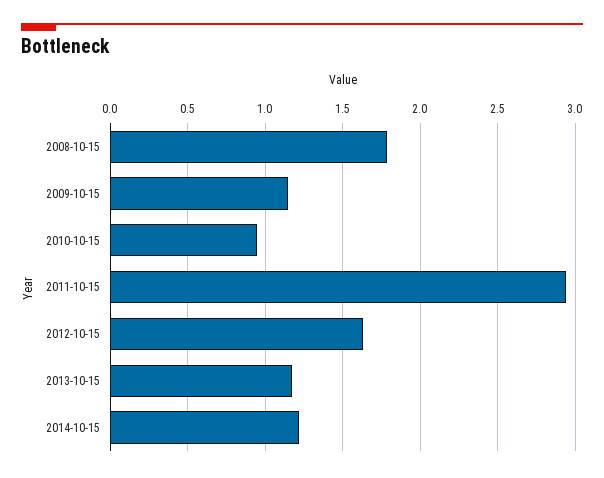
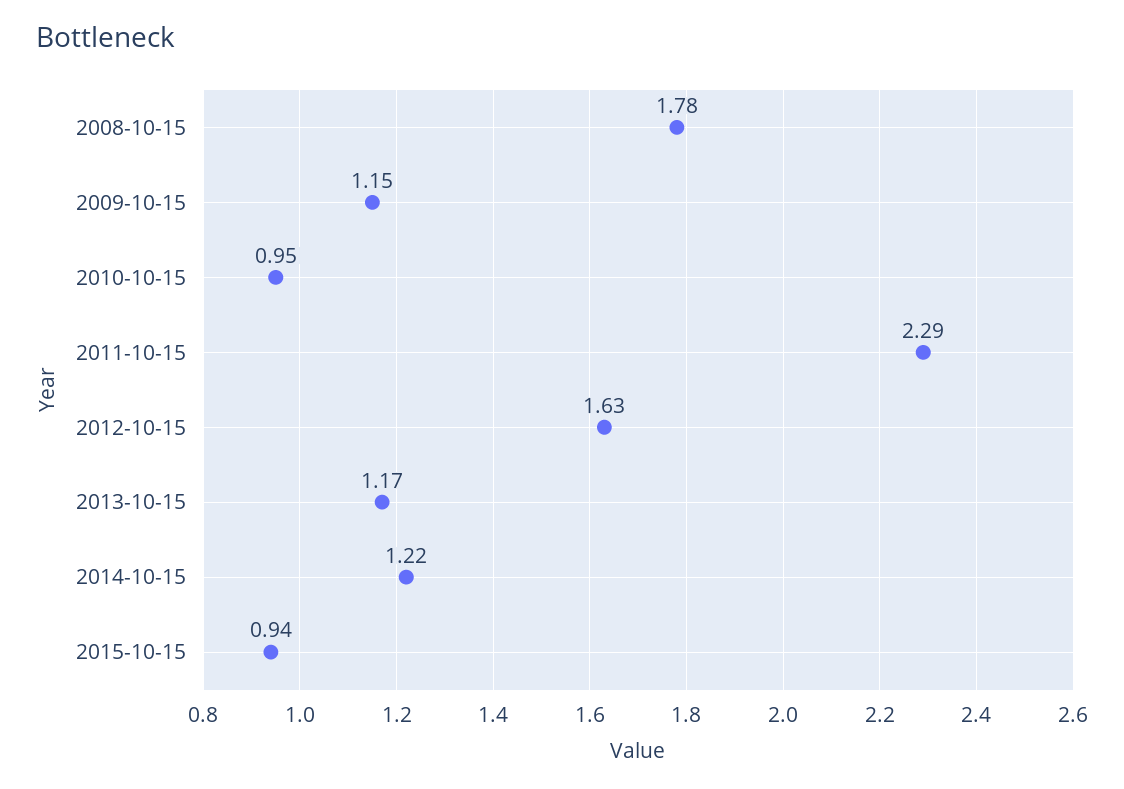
2011-10-15: 2.95 -> 2.29
2015-10-15: none -> 0.94

